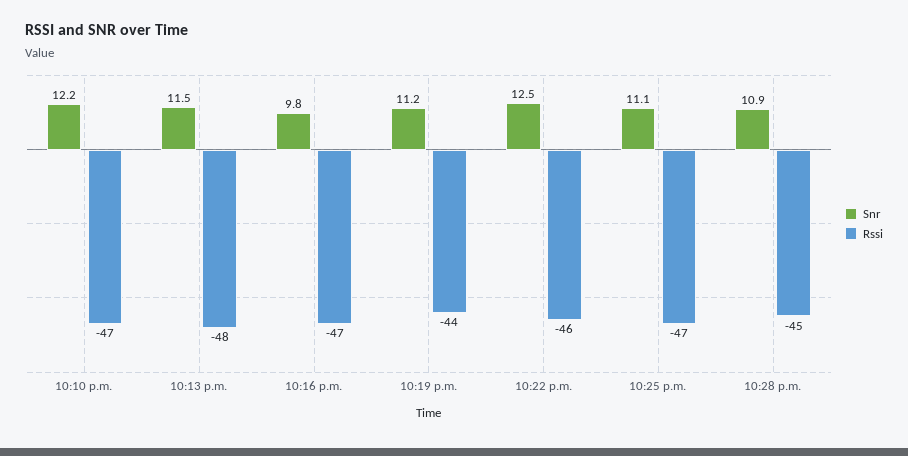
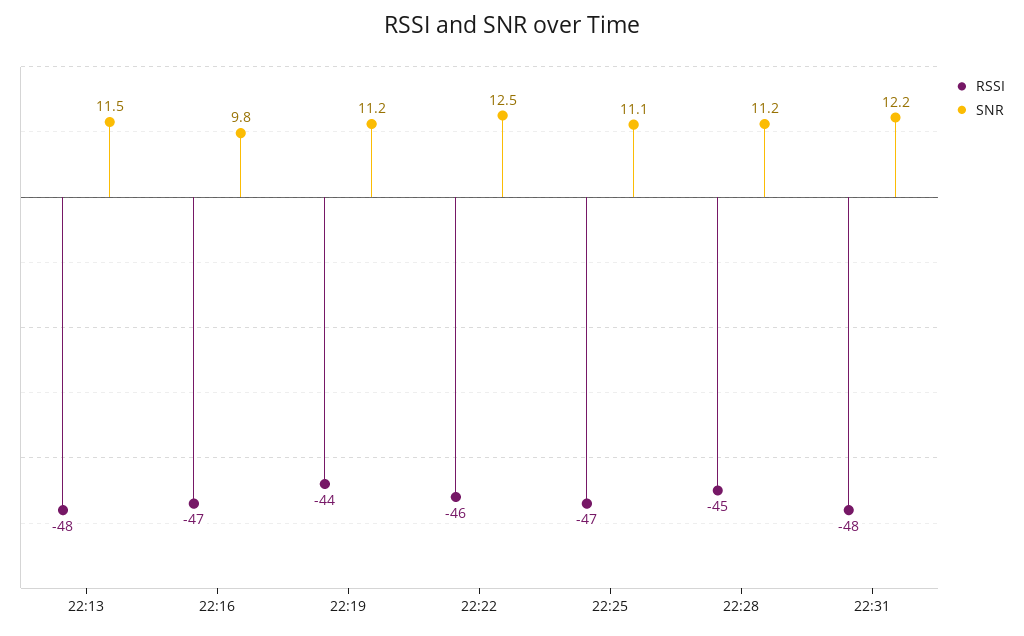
Snr, 10:10 p.m.: 12.2 -> none
Rssi, 10:10 p.m.: -47 -> none
Snr, 10:28 p.m.: 10.9 -> 11.2
Rssi, 22:31: none -> -48
Snr, 22:31: none -> 12.2

